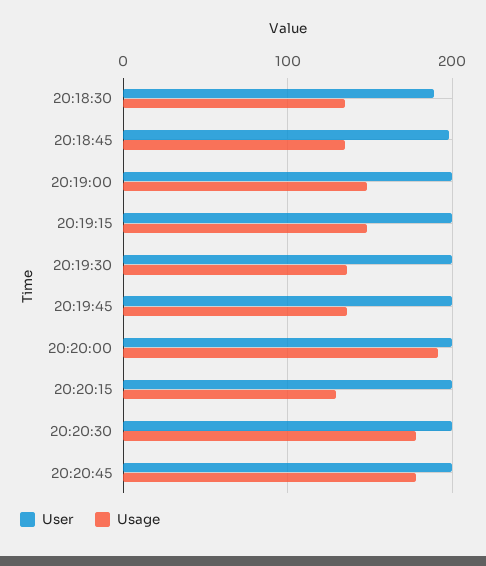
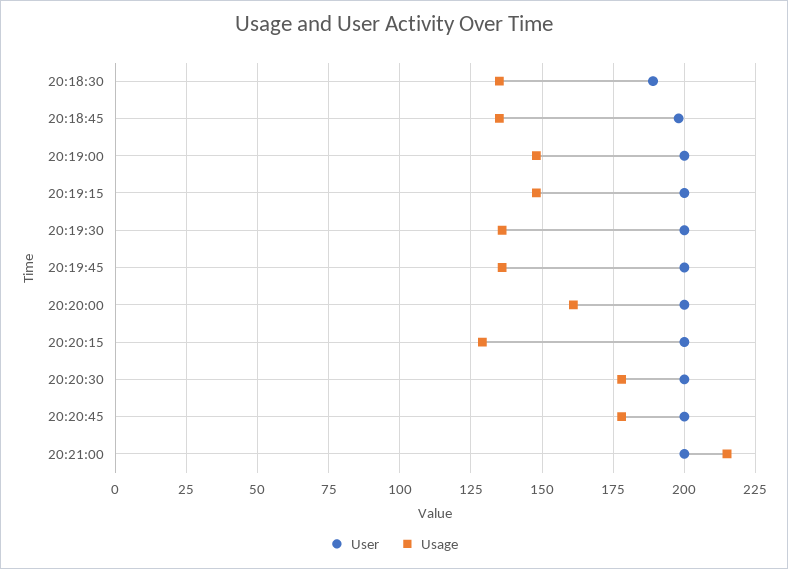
Usage, 20:20:00: 190 -> 160
User, 20:21:00: none -> 200
Usage, 20:21:00: none -> 215

